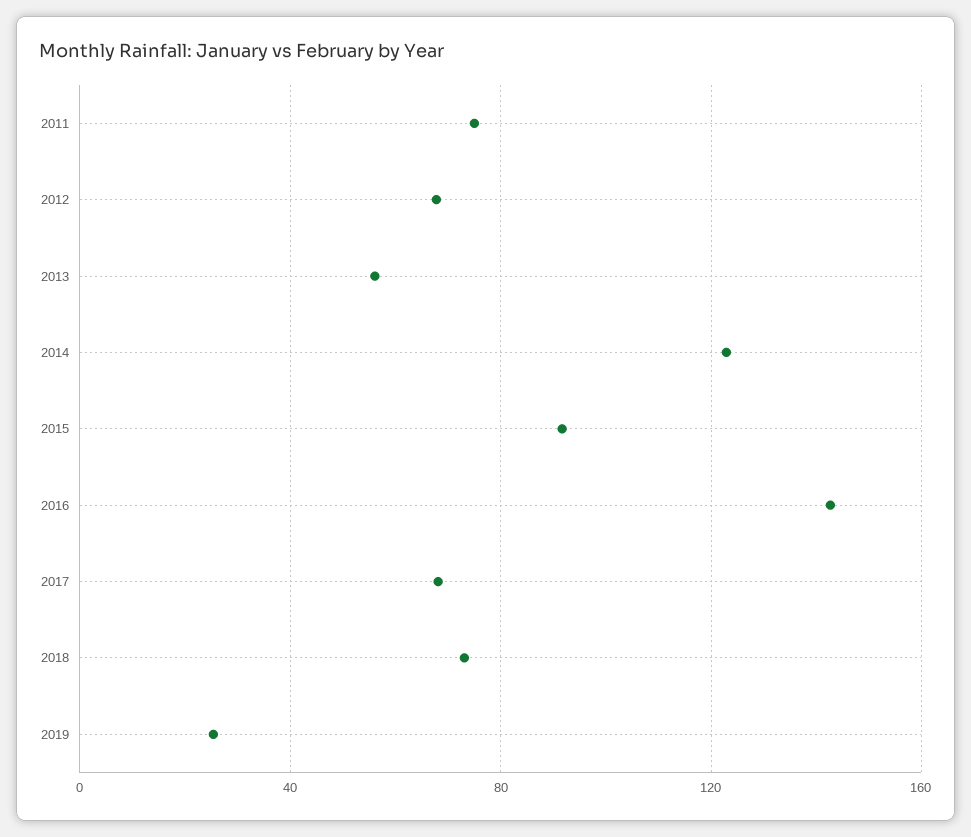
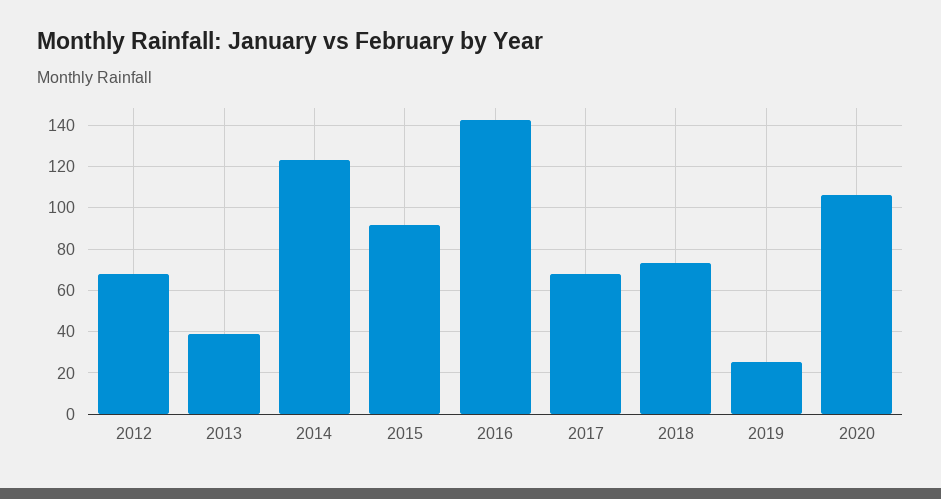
2011: 75 -> none
2013: 55 -> 40
2020: none -> 105

